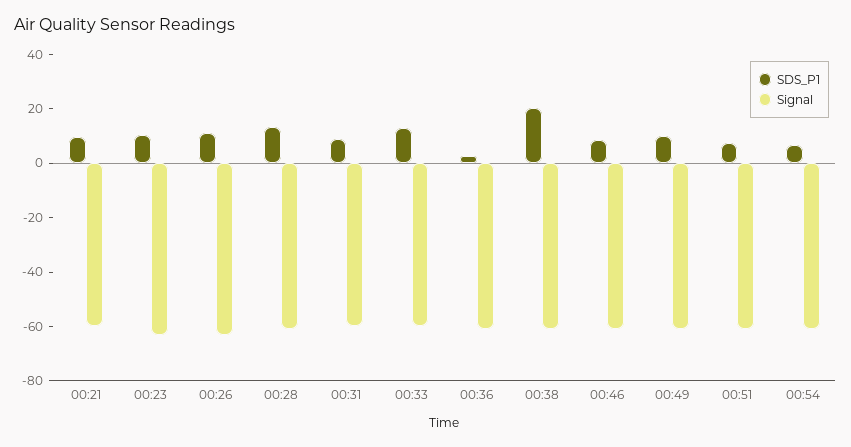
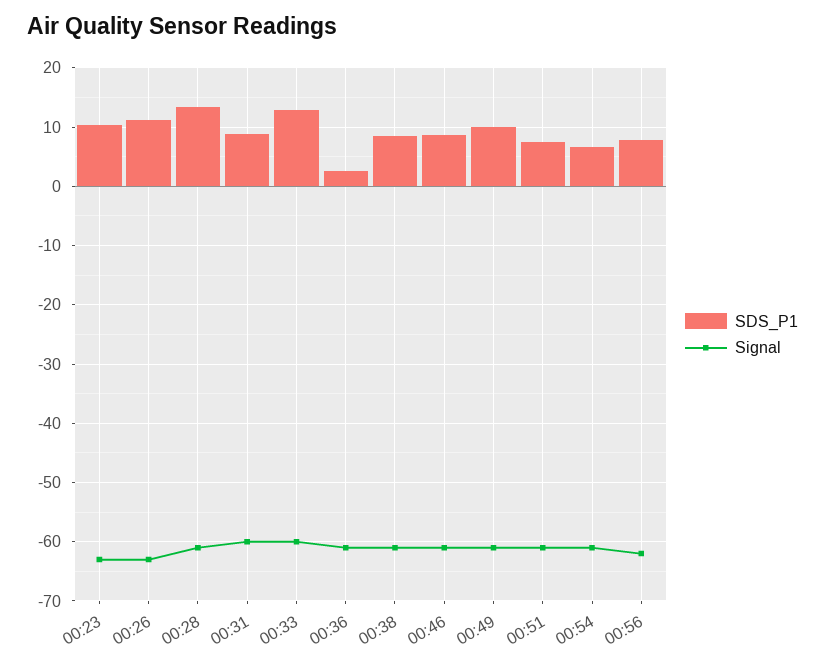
SDS_P1, 00:21: 10 -> none
Signal, 00:21: -60 -> none
SDS_P1, 00:38: 20 -> 8
SDS_P1, 00:56: none -> 8
Signal, 00:56: none -> -62

